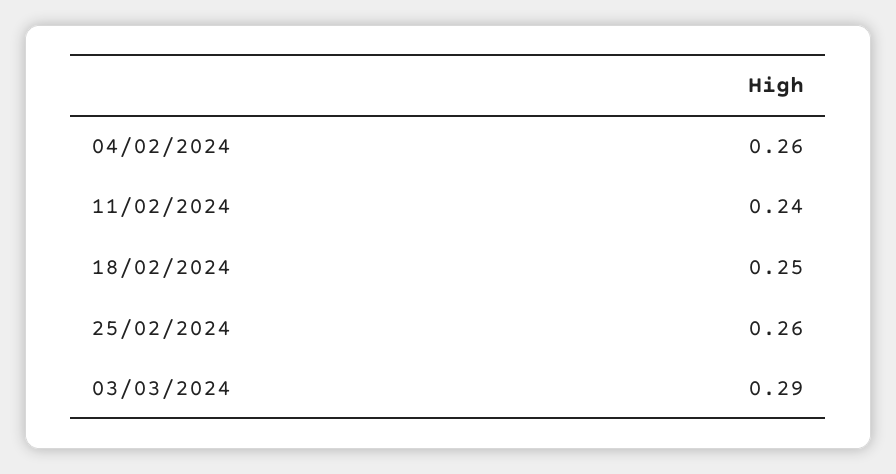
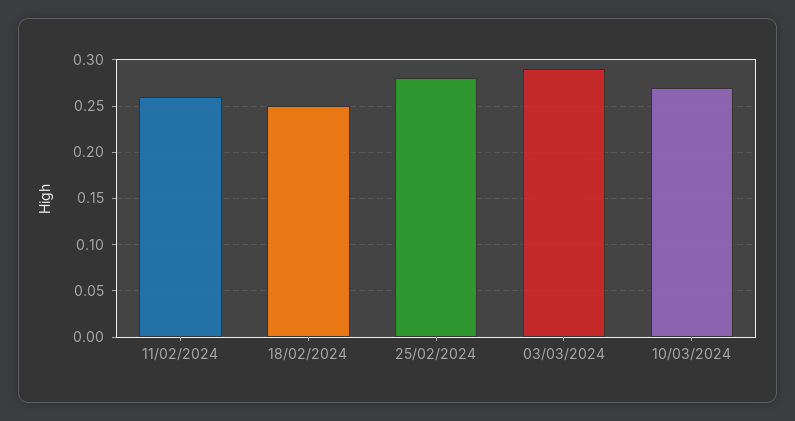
04/02/2024: 0.26 -> none
11/02/2024: 0.24 -> 0.26
25/02/2024: 0.26 -> 0.28
10/03/2024: none -> 0.27

